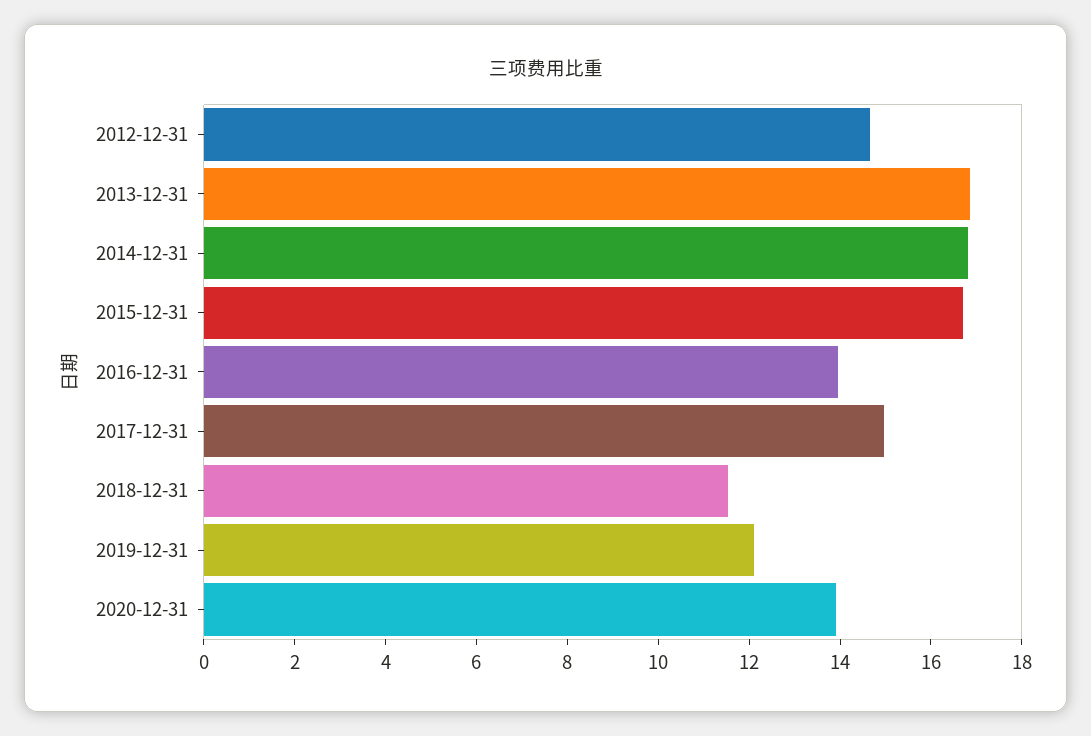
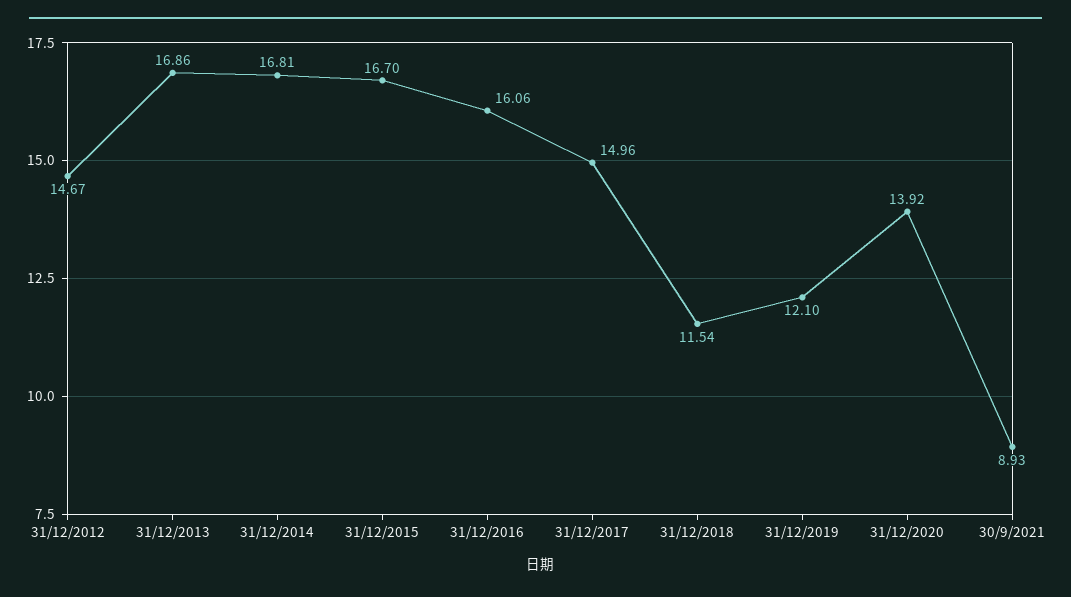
2016-12-31: 14 -> 16.06
30/9/2021: none -> 8.93

